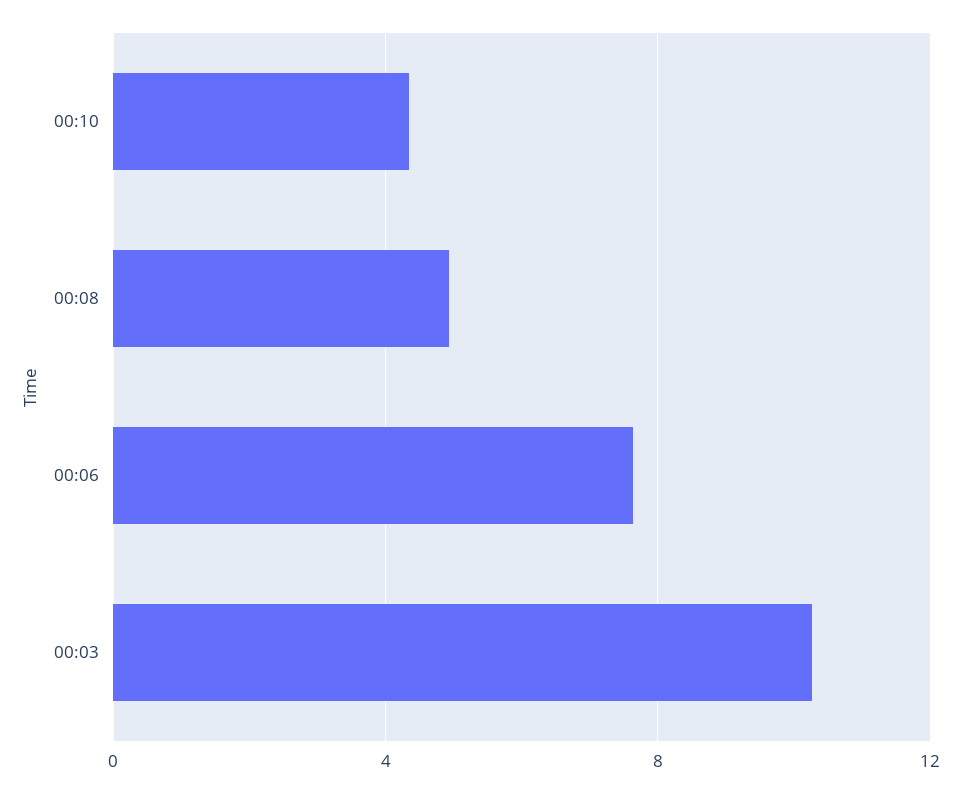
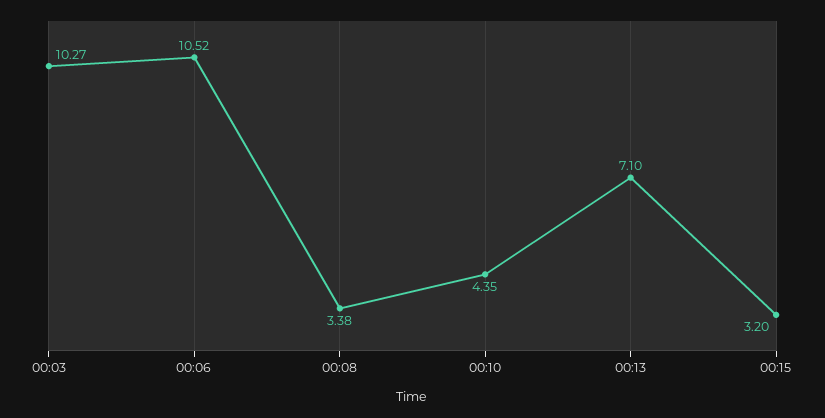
00:08: 5 -> 3.38
00:06: 7.5 -> 10.52
00:13: none -> 7.1
00:15: none -> 3.2

